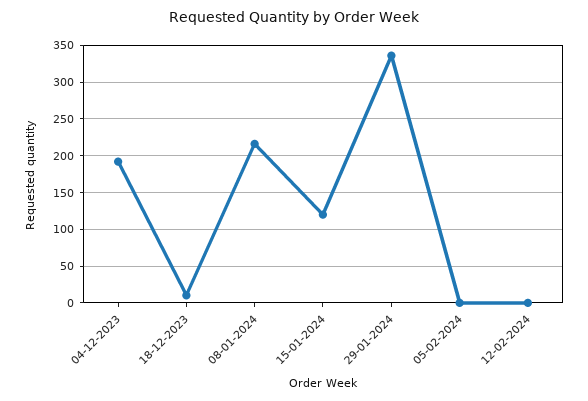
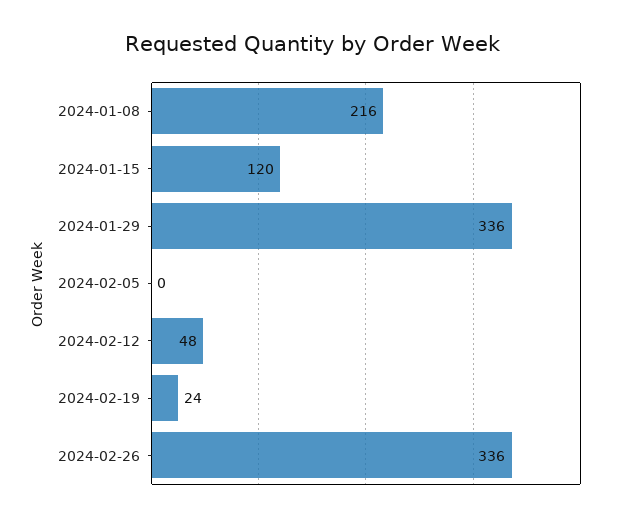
04-12-2023: 190 -> none
18-12-2023: 10 -> none
12-02-2024: 0 -> 48
2024-02-19: none -> 24
2024-02-26: none -> 336

